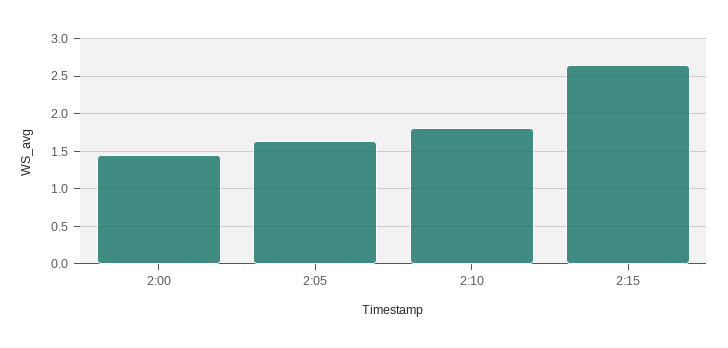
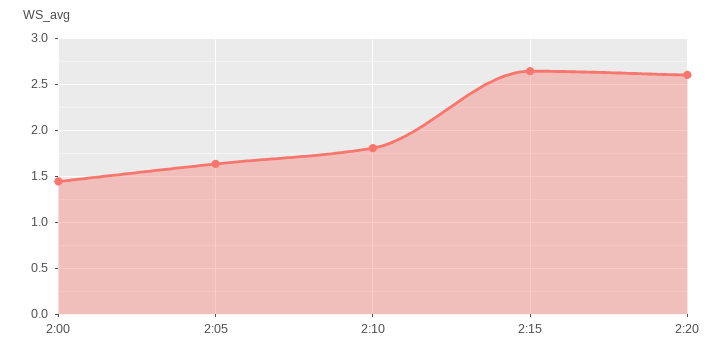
2:20: none -> 2.6

